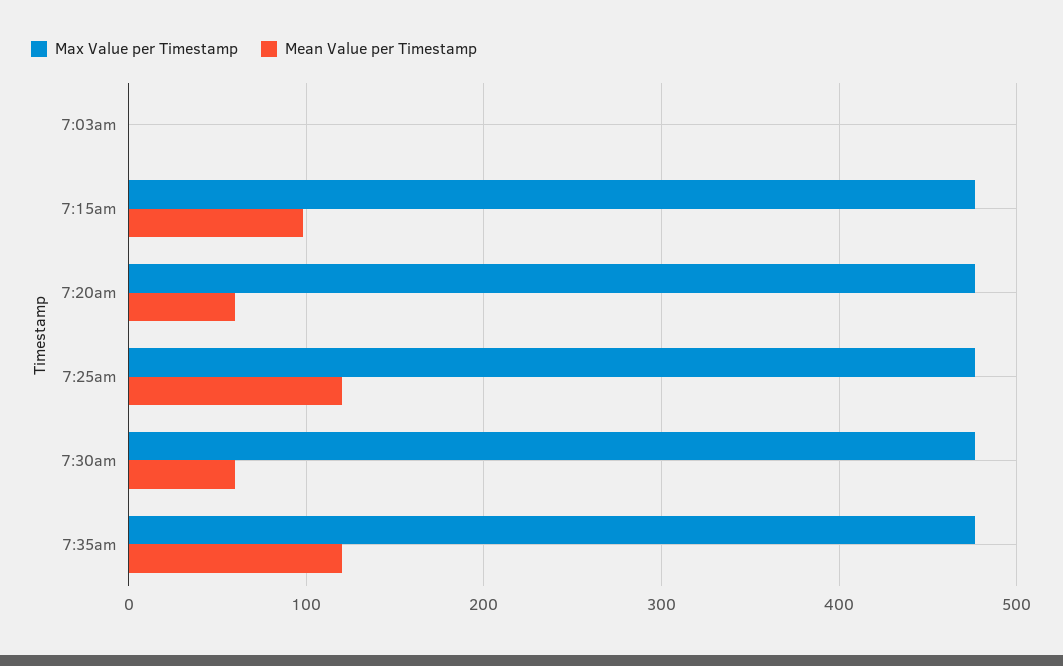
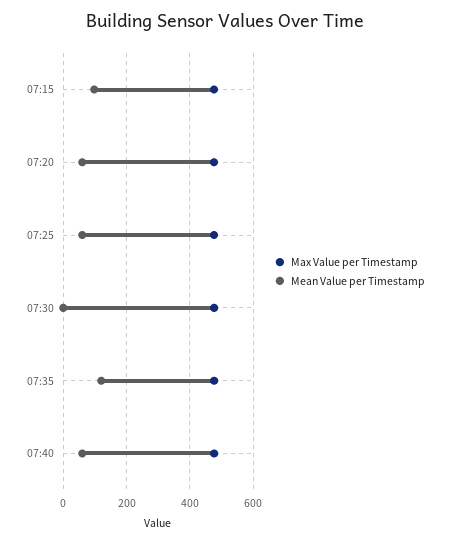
Max Value per Timestamp, 7:03am: 0 -> none
Mean Value per Timestamp, 7:03am: 0 -> none
Mean Value per Timestamp, 7:25am: 120 -> 60
Mean Value per Timestamp, 7:30am: 60 -> 0
Max Value per Timestamp, 07:40: none -> 480
Mean Value per Timestamp, 07:40: none -> 60

